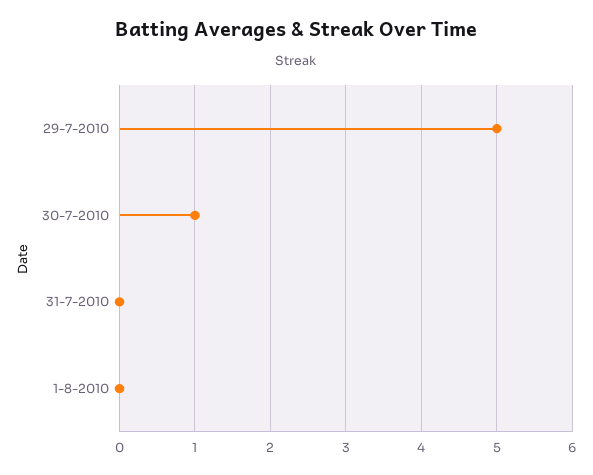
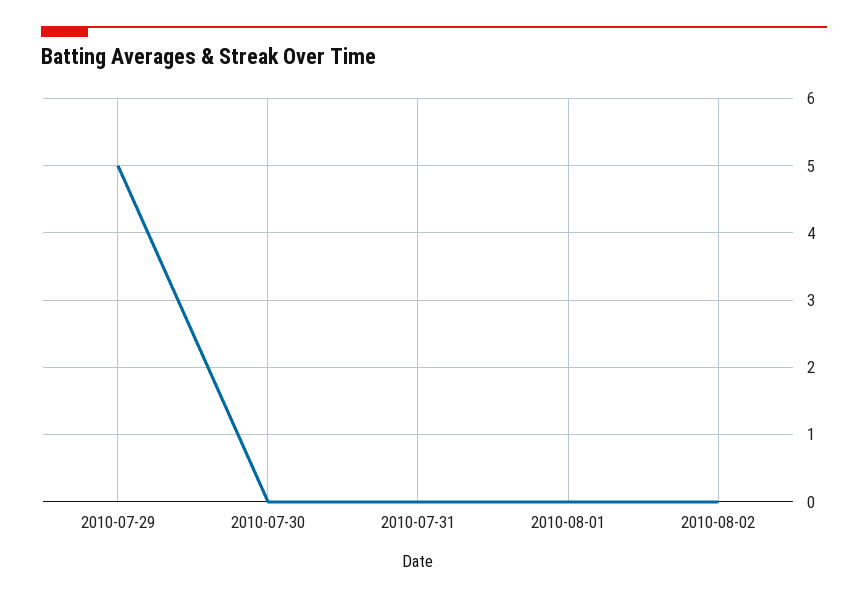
30-7-2010: 1 -> 0
2010-08-02: none -> 0

